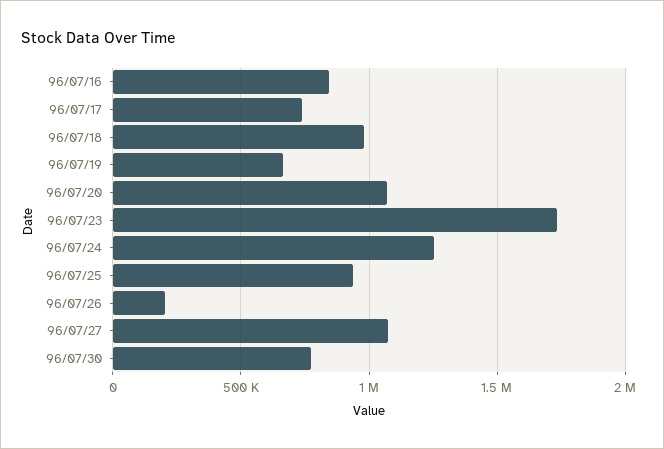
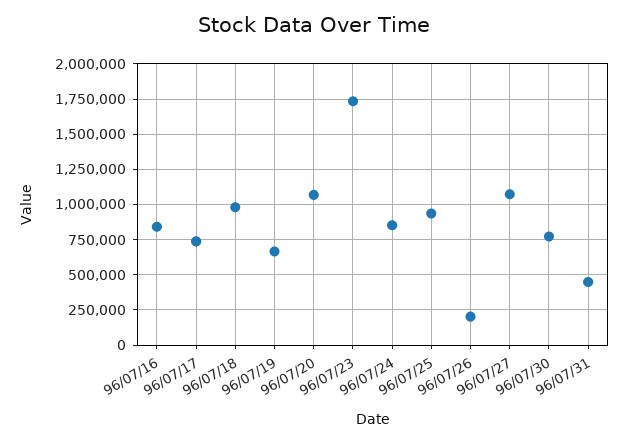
96/07/24: 1250000 -> 850000
96/07/31: none -> 450000

